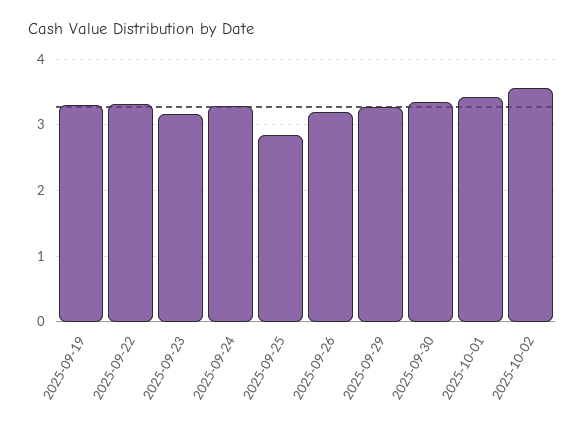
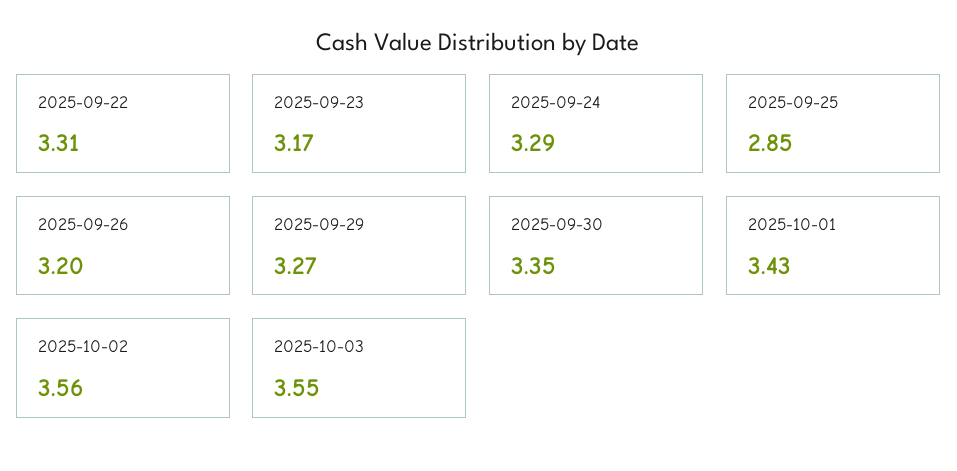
2025-09-19: 3.3 -> none
2025-10-03: none -> 3.55

